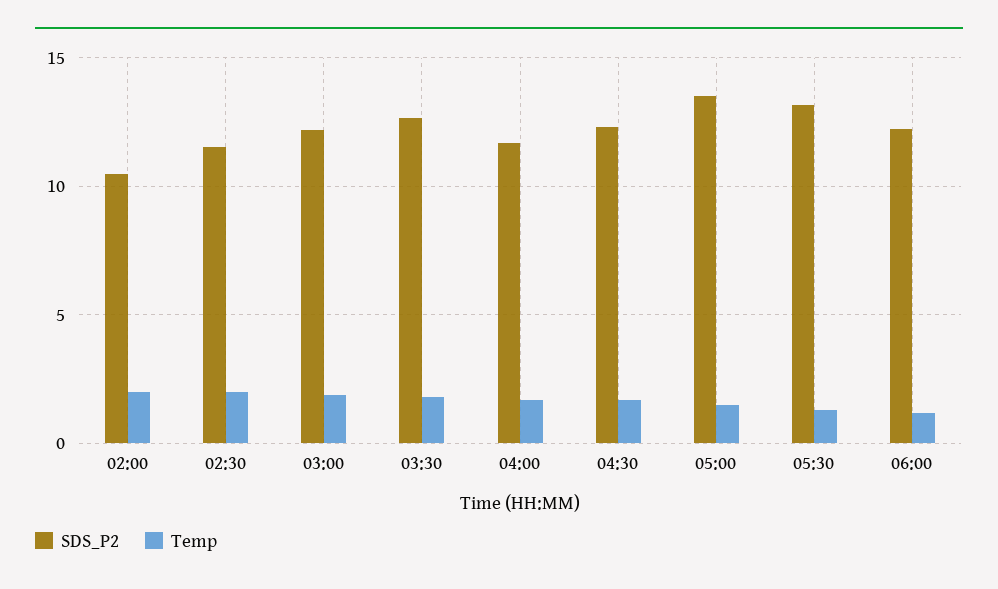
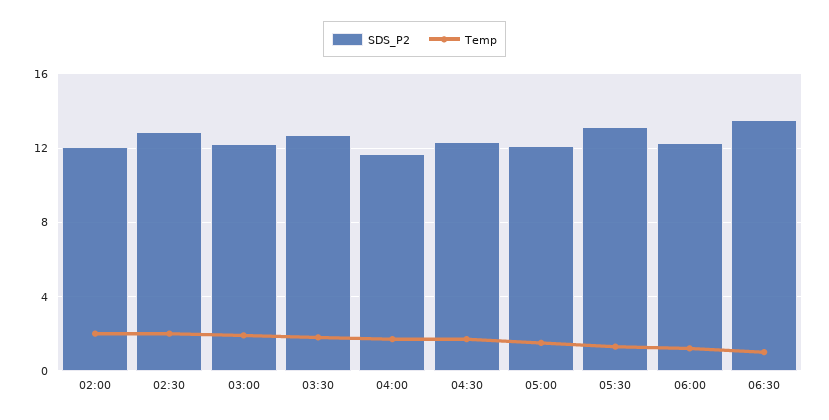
SDS_P2, 02:00: 10.5 -> 12
SDS_P2, 02:30: 11.5 -> 13
SDS_P2, 05:00: 13.5 -> 12
SDS_P2, 06:30: none -> 13.5
Temp, 06:30: none -> 1

